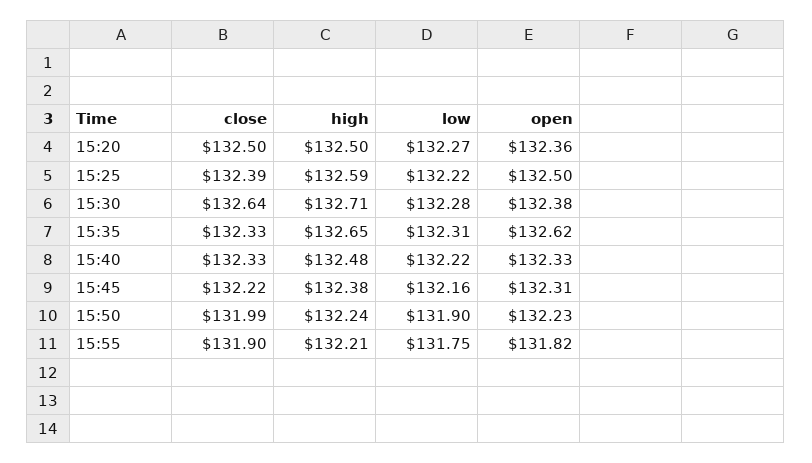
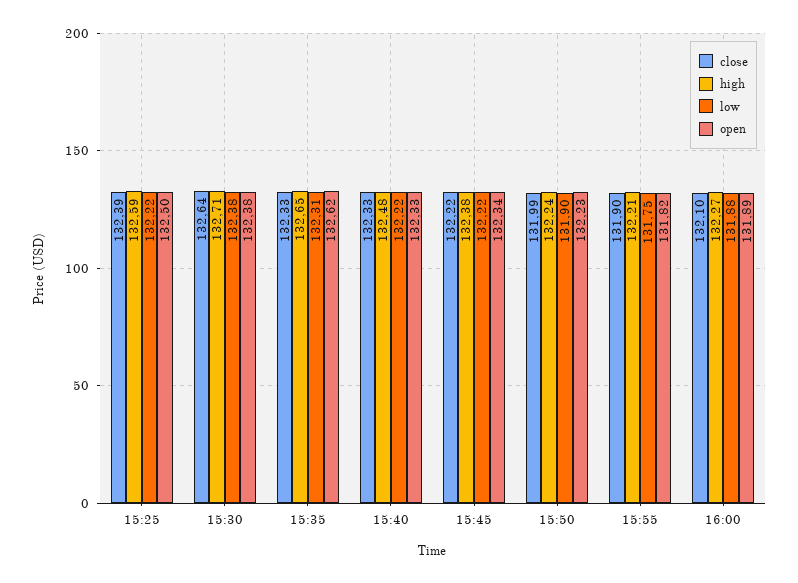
close, 15:20: 132.5 -> none
high, 15:20: 132.5 -> none
low, 15:20: 132.27 -> none
open, 15:20: 132.36 -> none
low, 15:30: 132.28 -> 132.38
low, 15:45: 132.16 -> 132.22
open, 15:45: 132.31 -> 132.34
close, 16:00: none -> 132.1
high, 16:00: none -> 132.27
low, 16:00: none -> 131.88
open, 16:00: none -> 131.89

